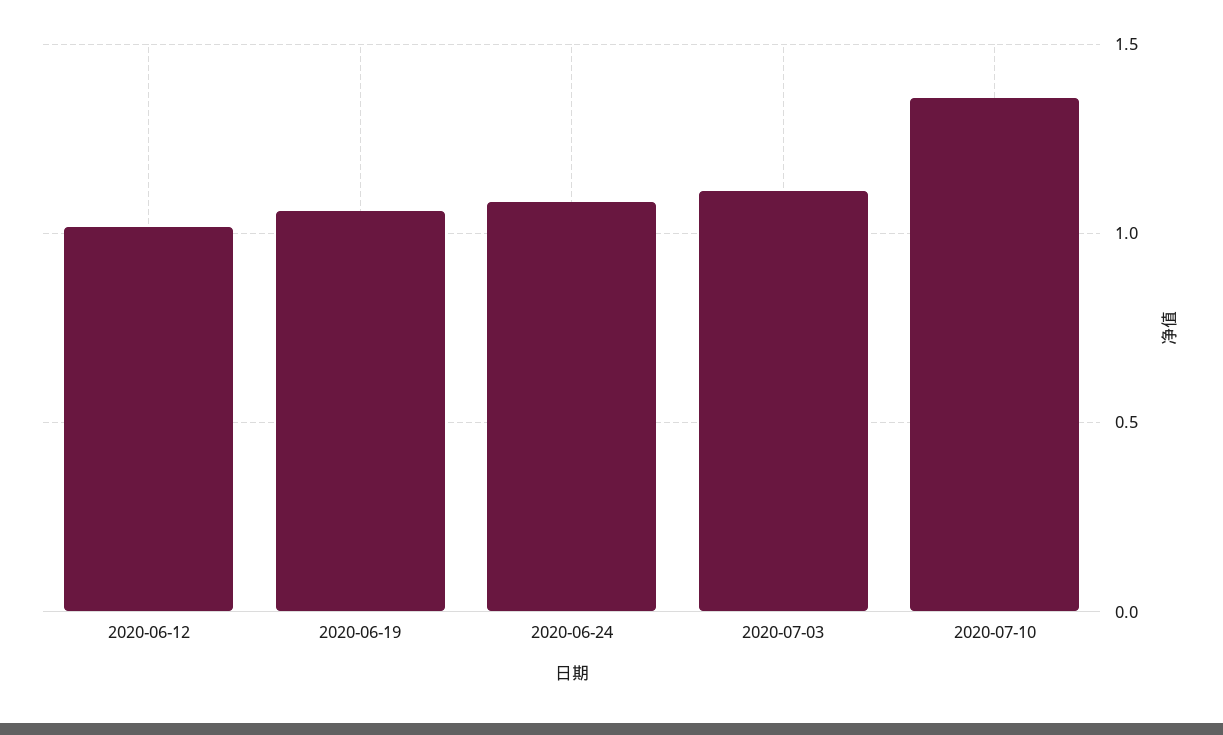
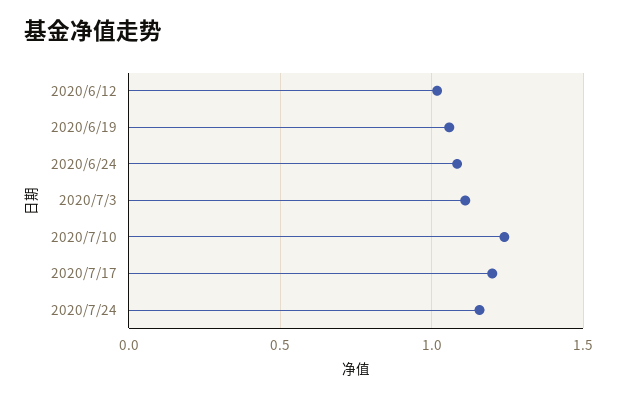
2020-07-10: 1.35 -> 1.25
2020/7/17: none -> 1.2
2020/7/24: none -> 1.15

